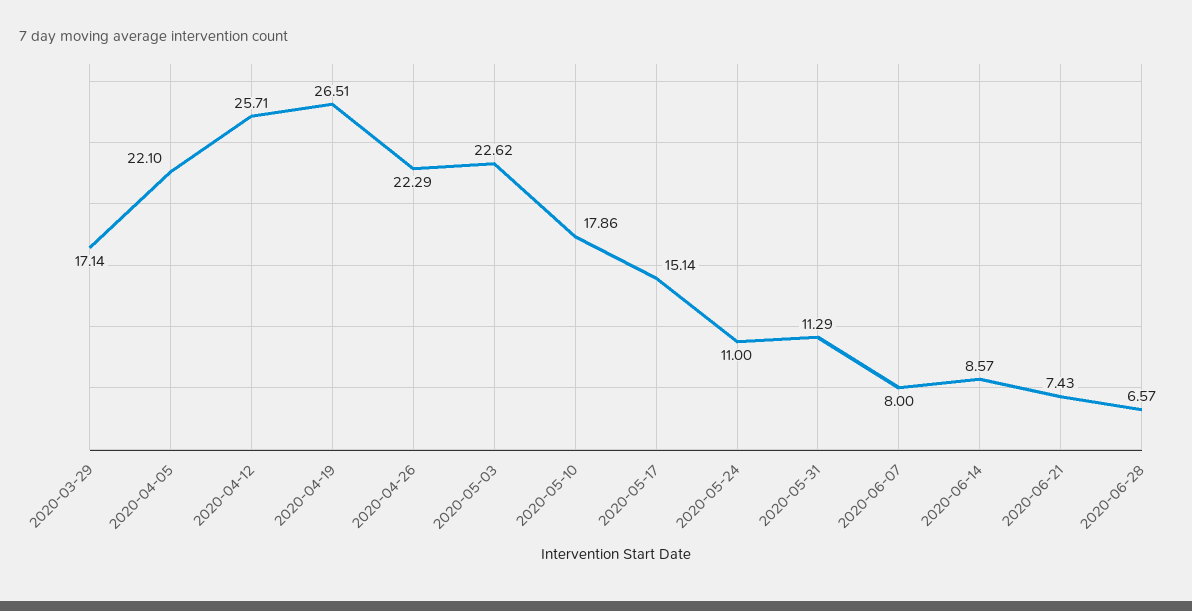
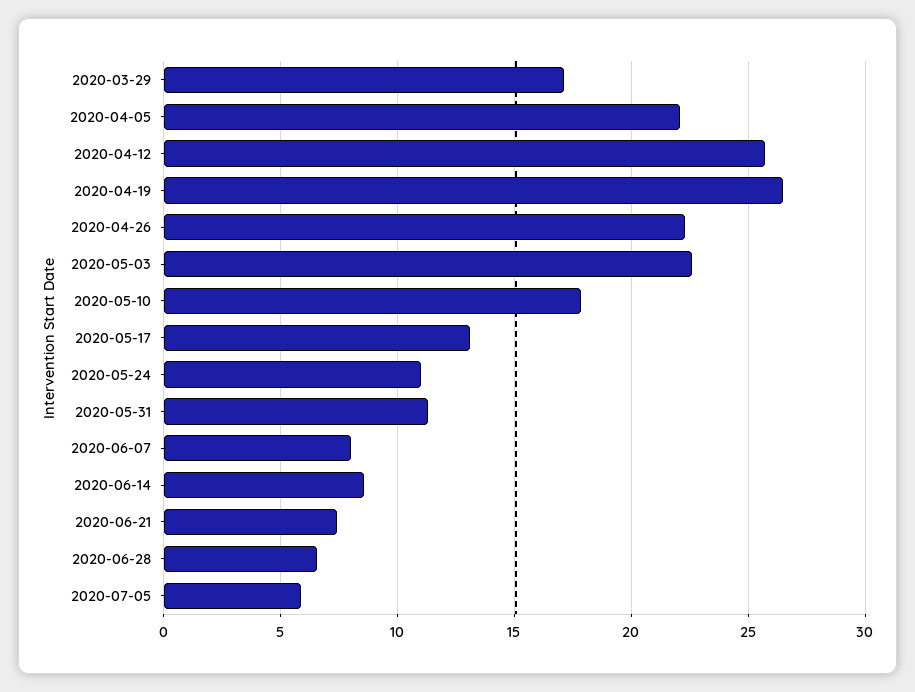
2020-05-17: 15.14 -> 13
2020-07-05: none -> 6

